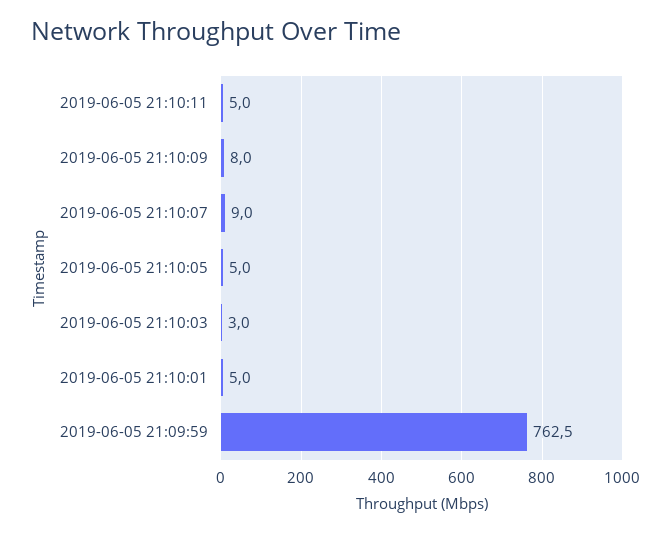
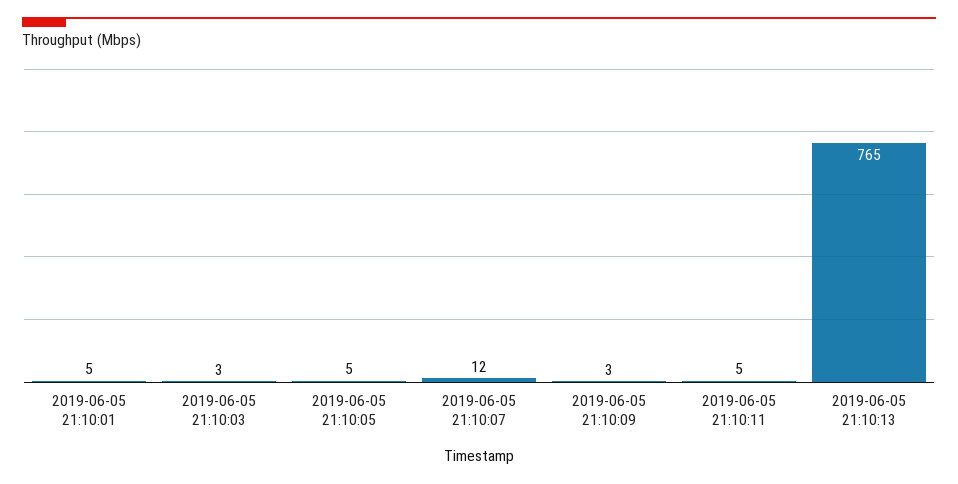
2019-06-05 21:10:09: 8 -> 3
2019-06-05 21:10:07: 9 -> 12
2019-06-05 21:09:59: 762.5 -> none
2019-06-05 21:10:13: none -> 765

